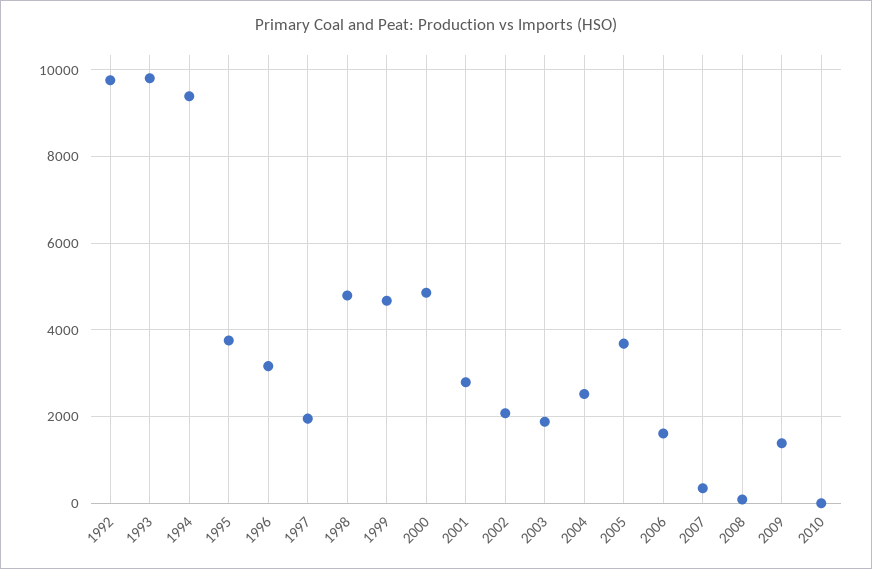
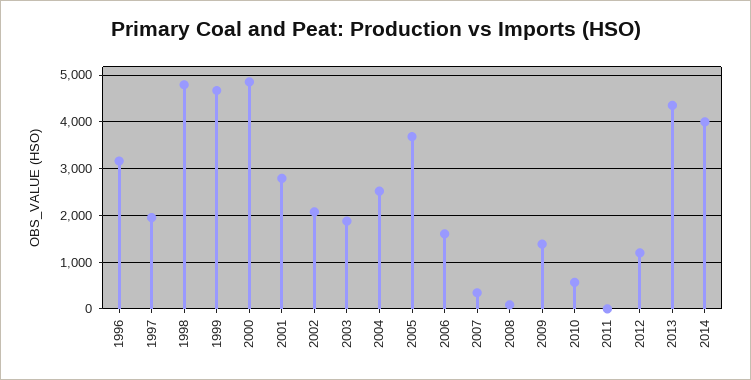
1992: 9800 -> none
1993: 9800 -> none
1994: 9400 -> none
1995: 3800 -> none
2010: 0 -> 600
2011: none -> 0
2012: none -> 1200
2013: none -> 4400
2014: none -> 4000

